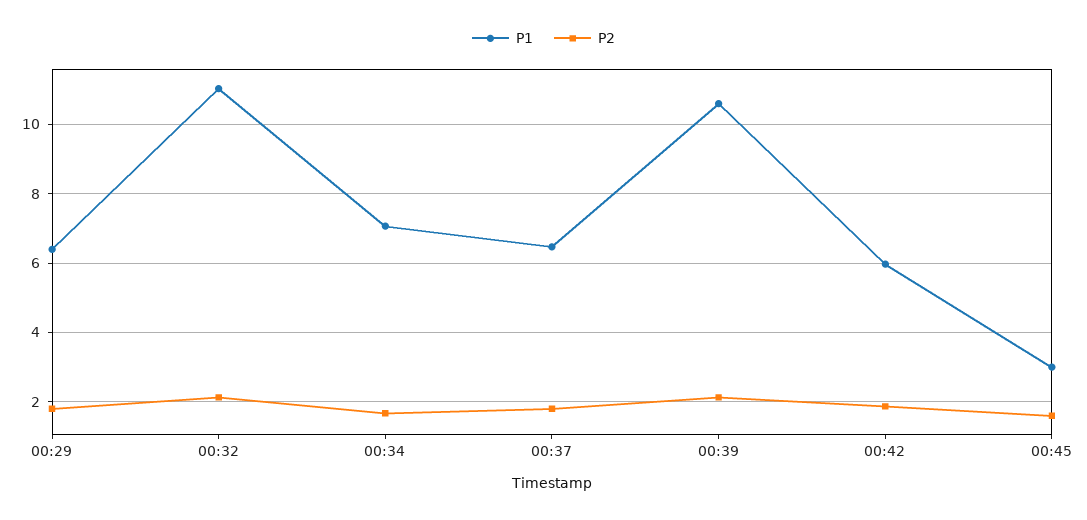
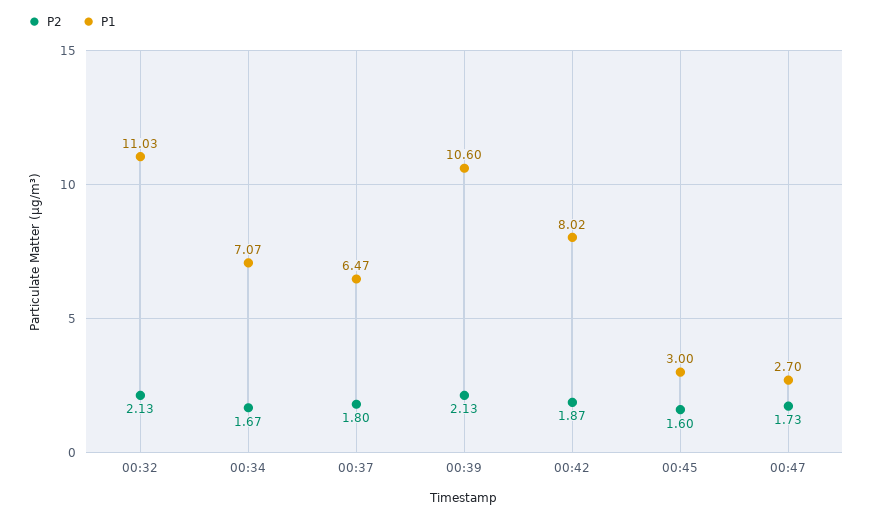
P1, 00:29: 6.4 -> none
P2, 00:29: 1.8 -> none
P1, 00:42: 6 -> 8.02
P2, 00:47: none -> 1.73
P1, 00:47: none -> 2.7

